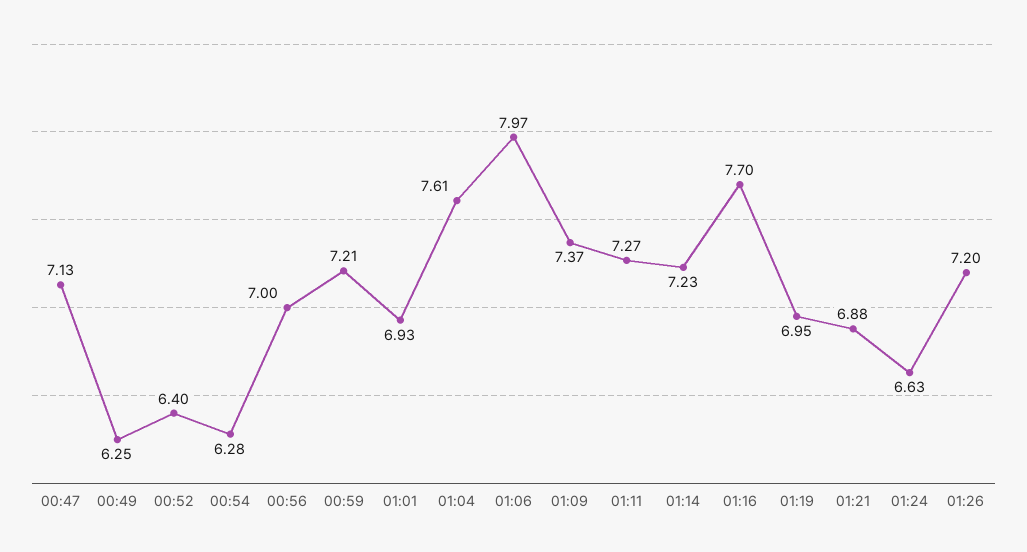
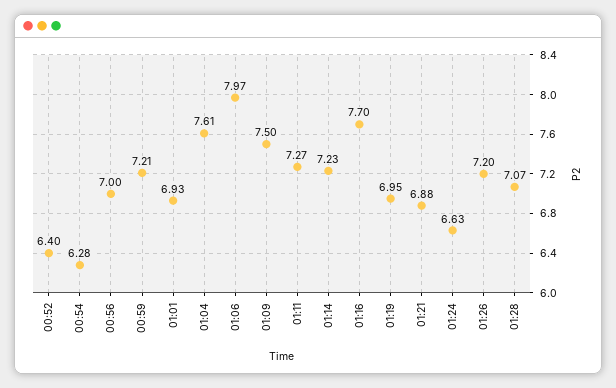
00:47: 7.13 -> none
00:49: 6.25 -> none
01:09: 7.37 -> 7.5
01:28: none -> 7.07

